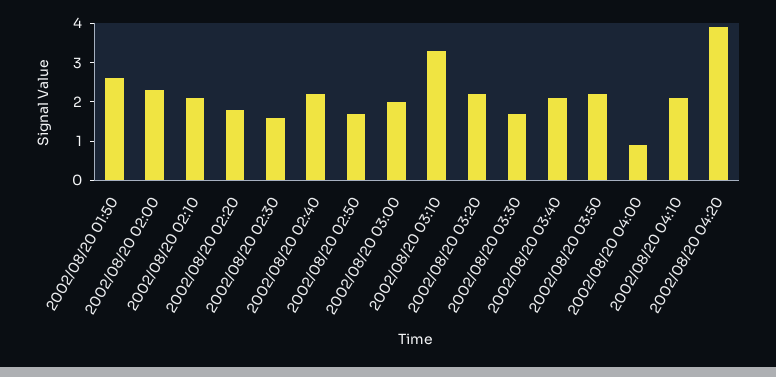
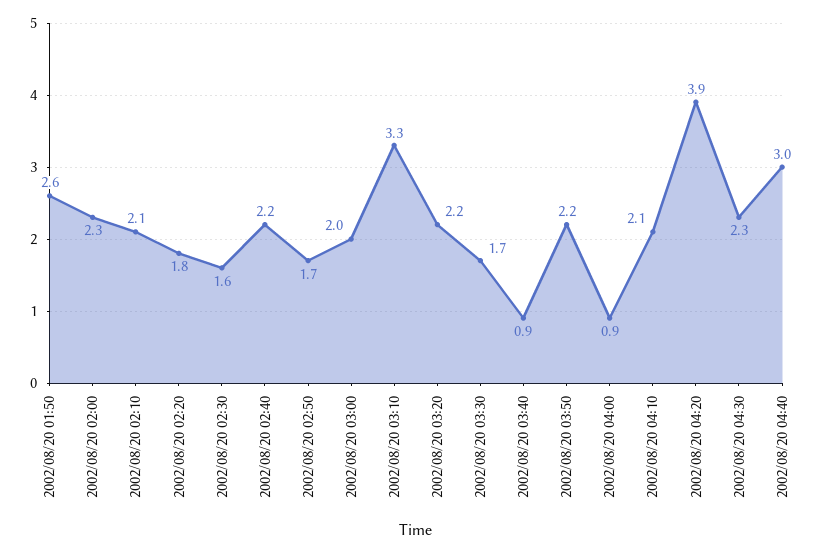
2002/08/20 03:40: 2 -> 0.9
2002/08/20 04:30: none -> 2.3
2002/08/20 04:40: none -> 3

